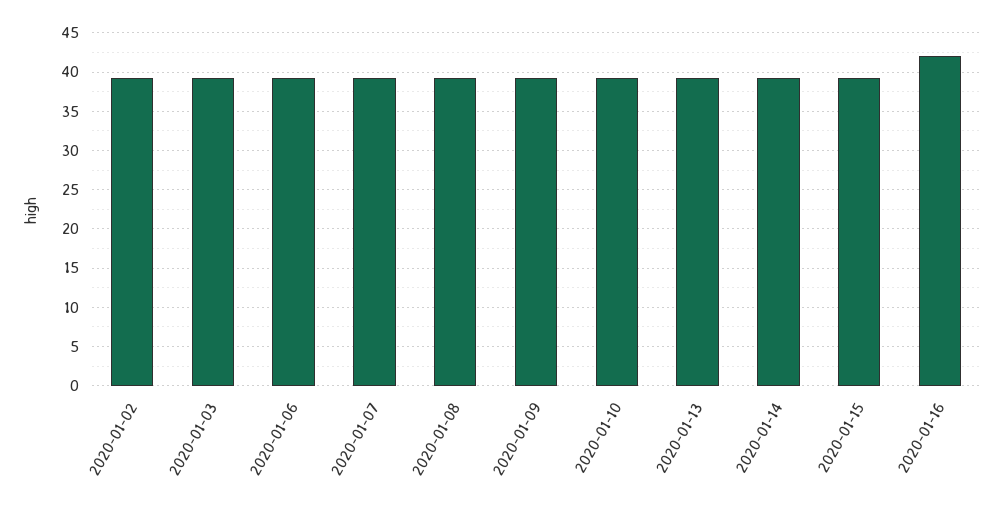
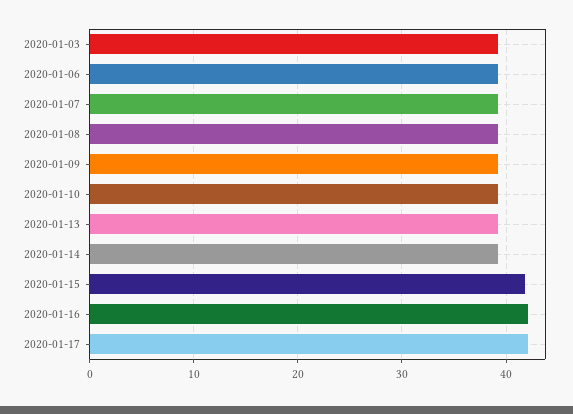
2020-01-02: 39 -> none
2020-01-15: 39 -> 42
2020-01-17: none -> 42

